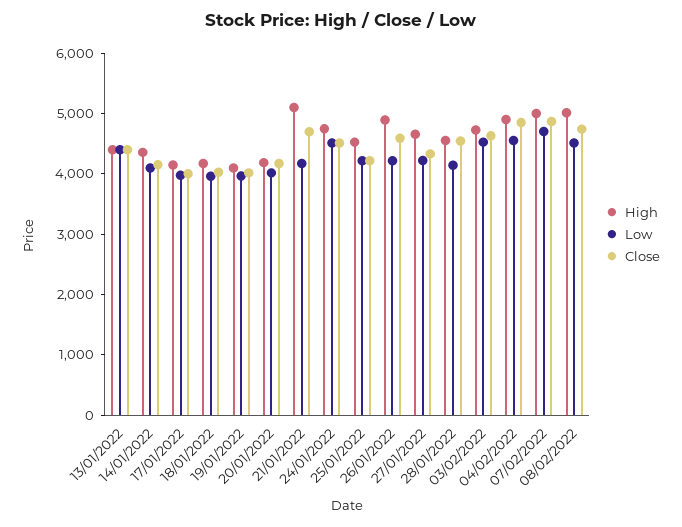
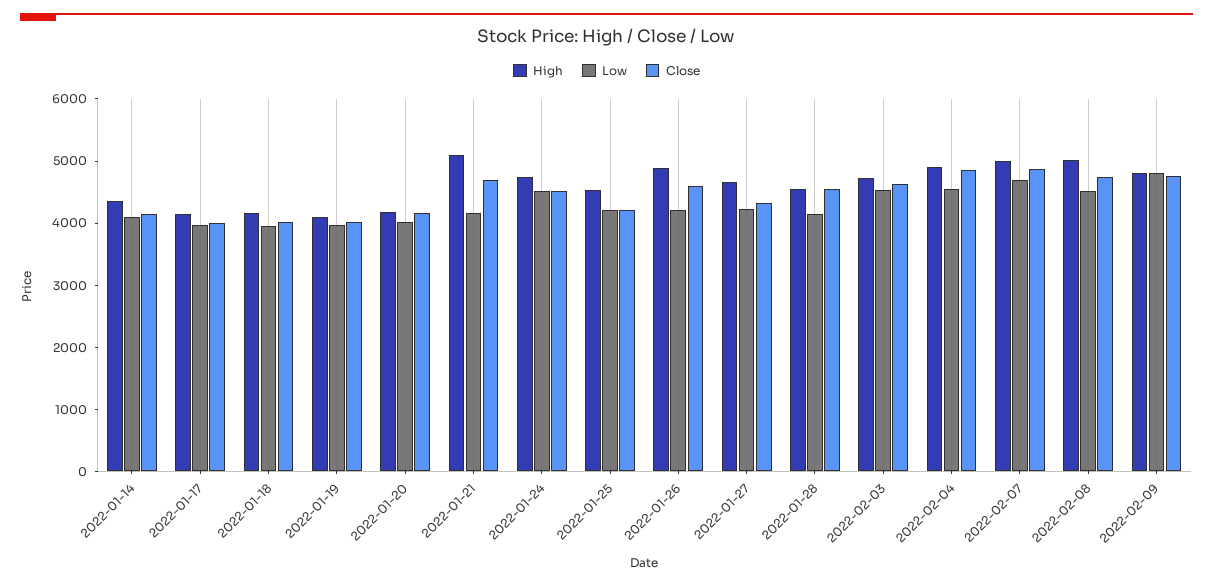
High, 13/01/2022: 4400 -> none
Low, 13/01/2022: 4400 -> none
Close, 13/01/2022: 4400 -> none
High, 2022-02-09: none -> 4800
Low, 2022-02-09: none -> 4800
Close, 2022-02-09: none -> 4800

